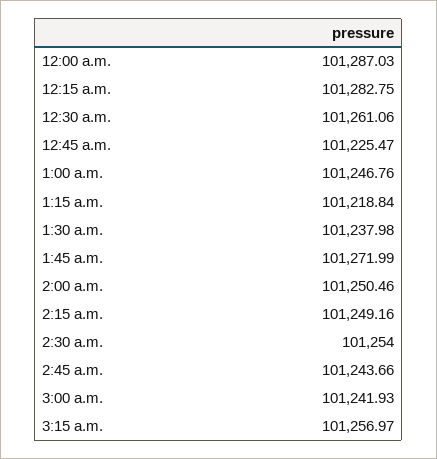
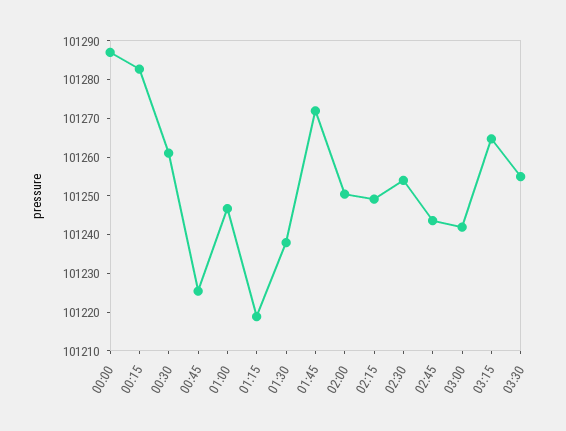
3:15 a.m.: 101256.97 -> 101265
03:30: none -> 101255

